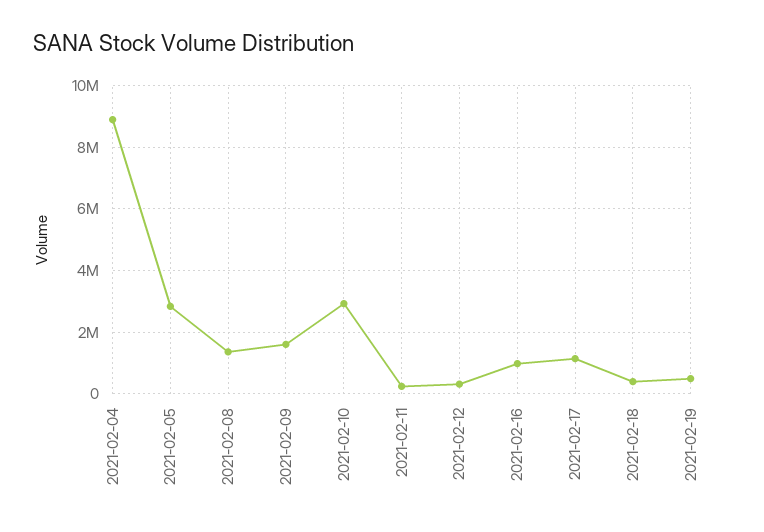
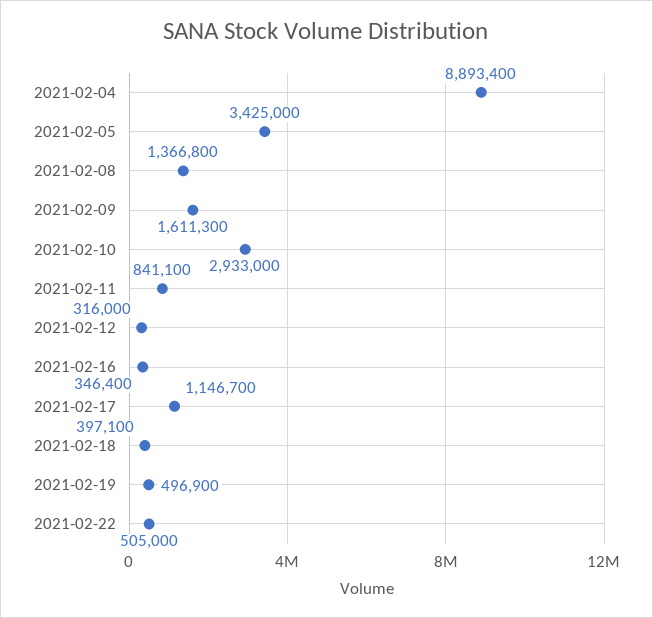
2021-02-05: 2800000 -> 3425000
2021-02-11: 200000 -> 841100
2021-02-16: 1000000 -> 346400
2021-02-22: none -> 505000

